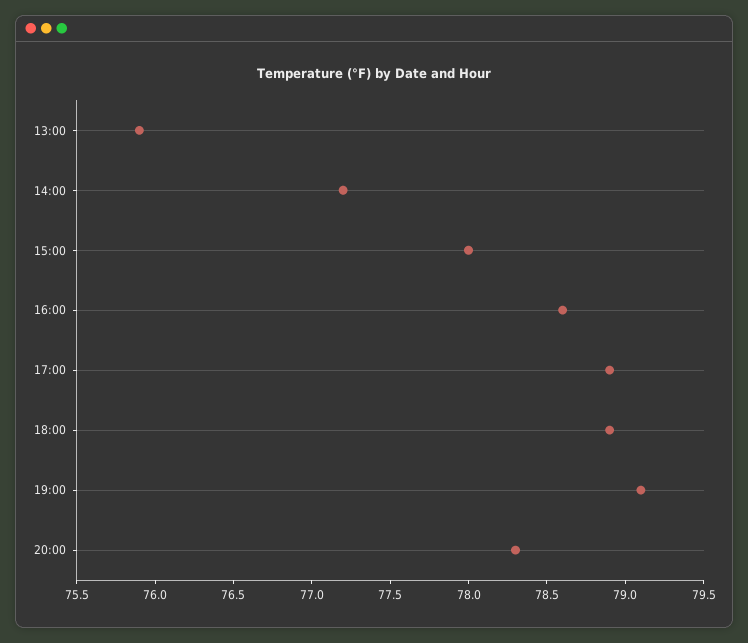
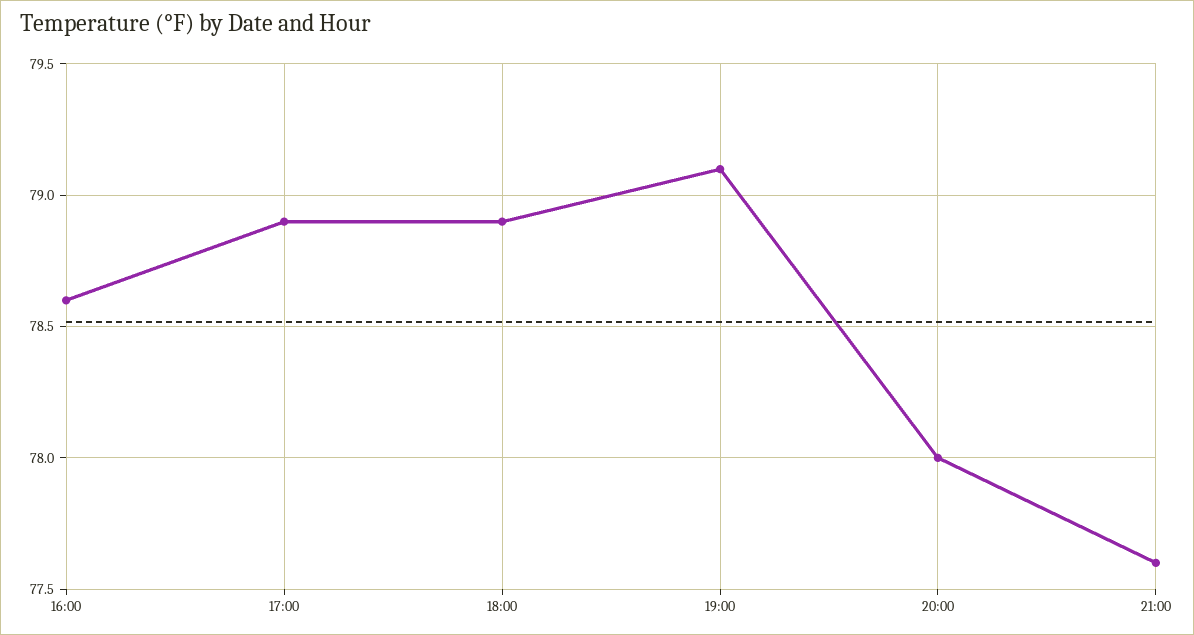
13:00: 75.9 -> none
14:00: 77.2 -> none
15:00: 78 -> none
20:00: 78.3 -> 78
21:00: none -> 77.6

